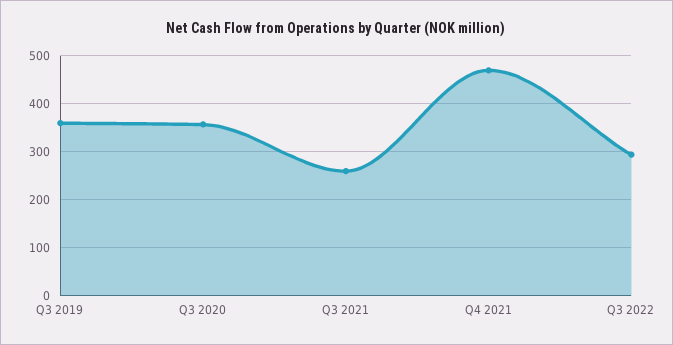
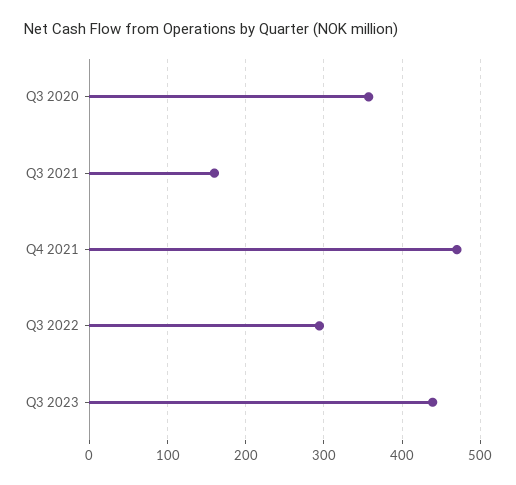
Q3 2019: 360 -> none
Q3 2021: 260 -> 160
Q3 2023: none -> 440

